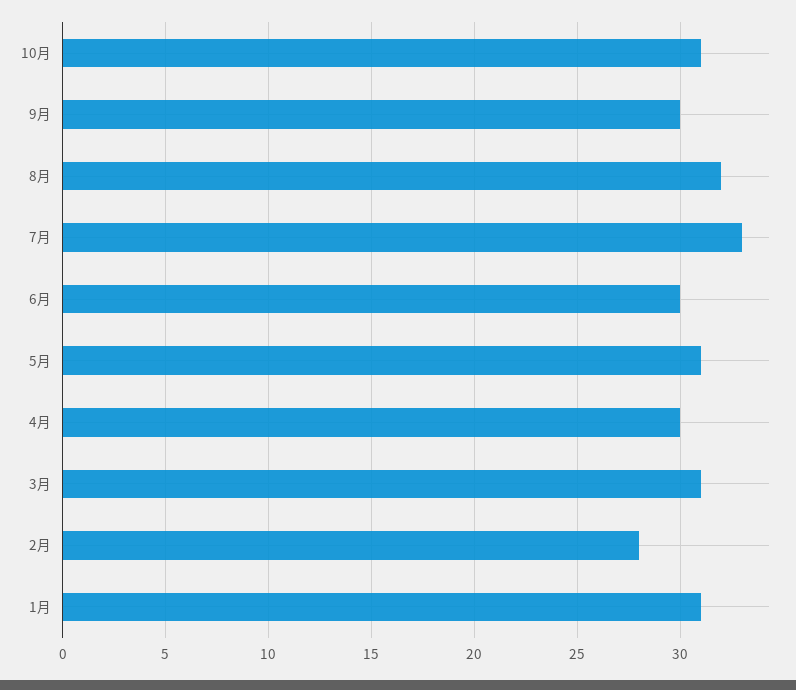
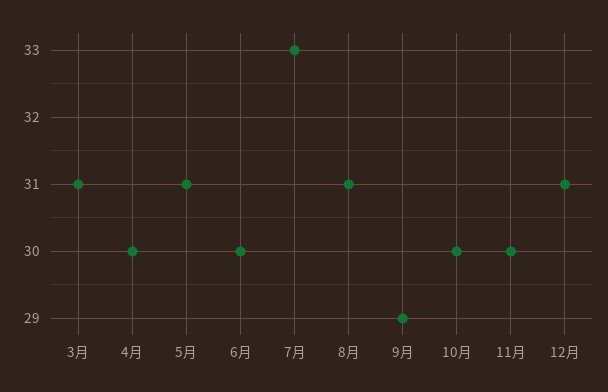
10月: 31 -> 30
9月: 30 -> 29
8月: 32 -> 31
2月: 28 -> none
1月: 31 -> none
11月: none -> 30
12月: none -> 31

